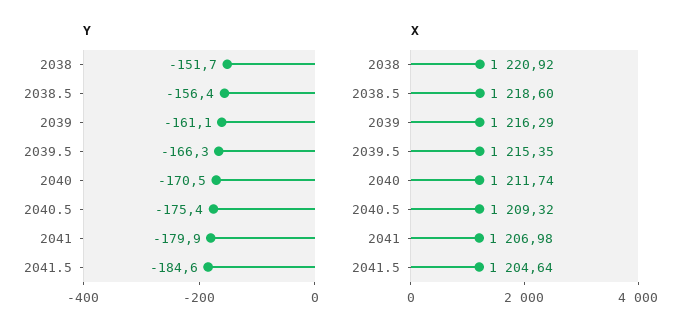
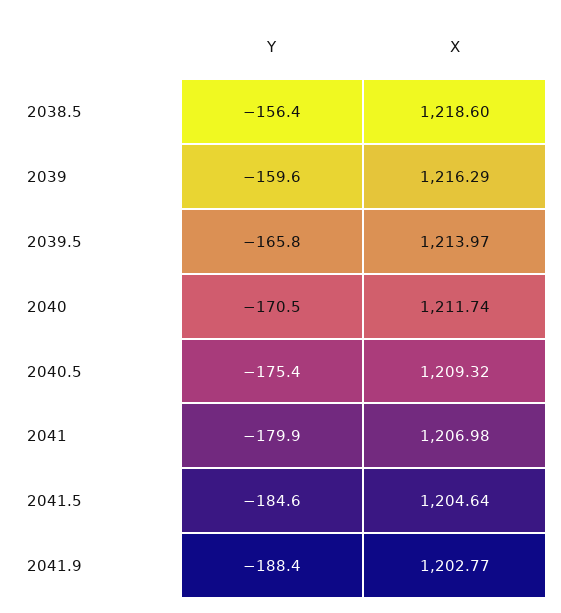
Y, 2038: -151.7 -> none
Y, 2039: -161.1 -> -159.6
Y, 2039.5: -166.3 -> -165.8
X, 2038: 1220.92 -> none
X, 2039.5: 1215.35 -> 1213.97
Y, 2041.9: none -> -188.4
X, 2041.9: none -> 1202.77

